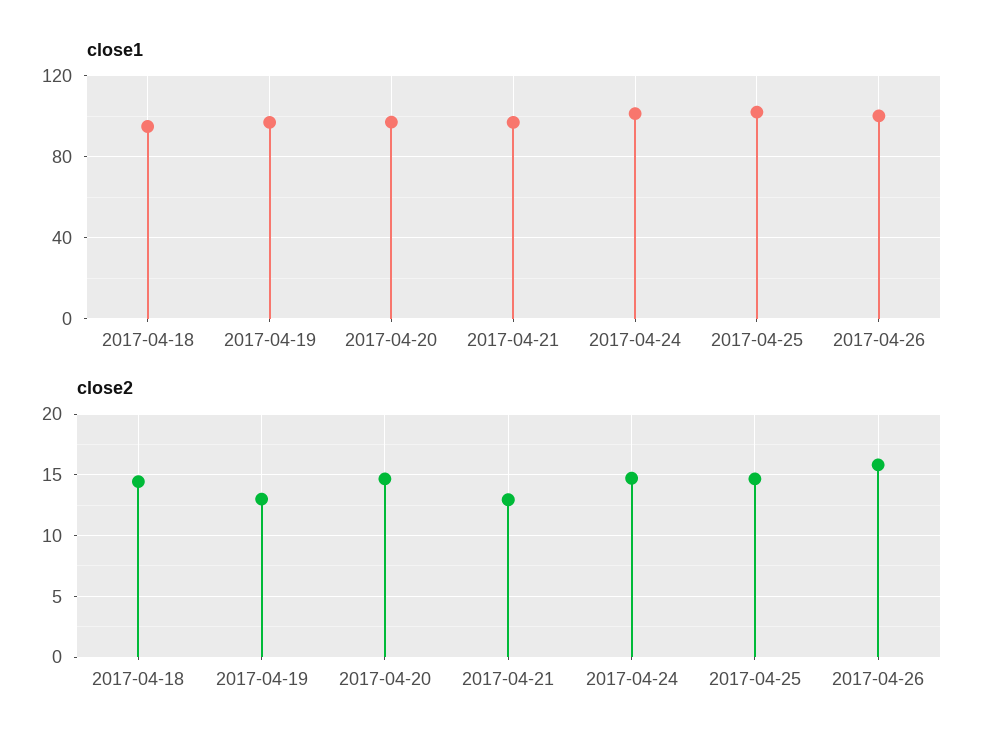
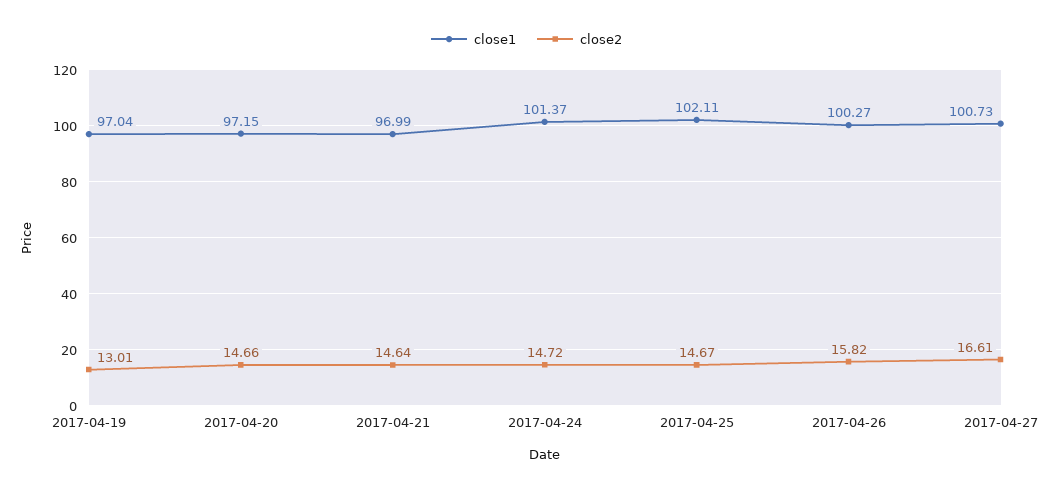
close1, 2017-04-18: 95 -> none
close2, 2017-04-18: 14.5 -> none
close2, 2017-04-21: 13 -> 14.64
close1, 2017-04-27: none -> 100.73
close2, 2017-04-27: none -> 16.61

